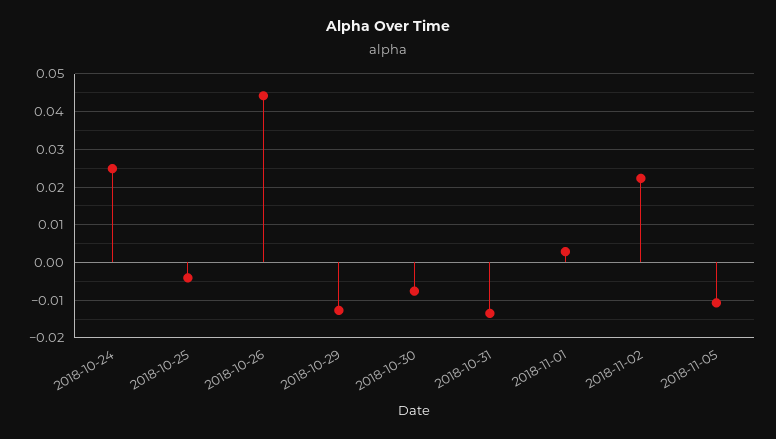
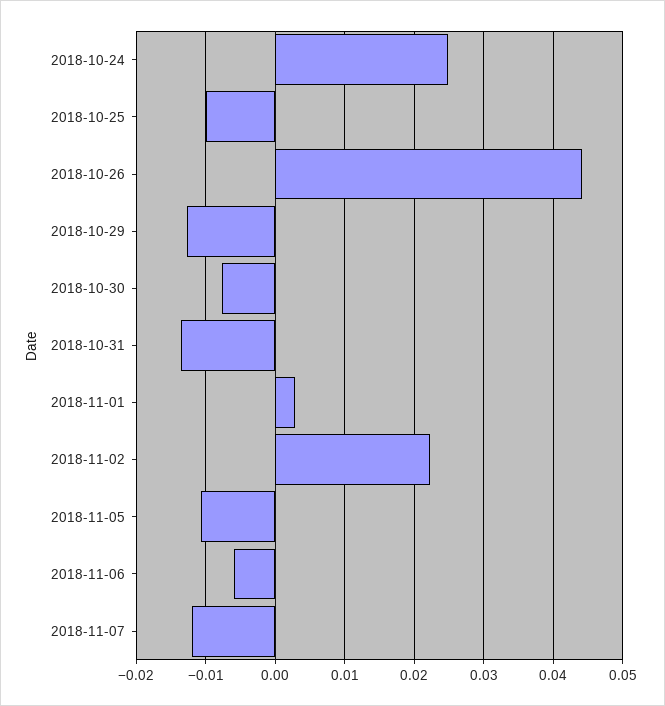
2018-10-25: -0.004 -> -0.01
2018-11-06: none -> -0.006
2018-11-07: none -> -0.012

